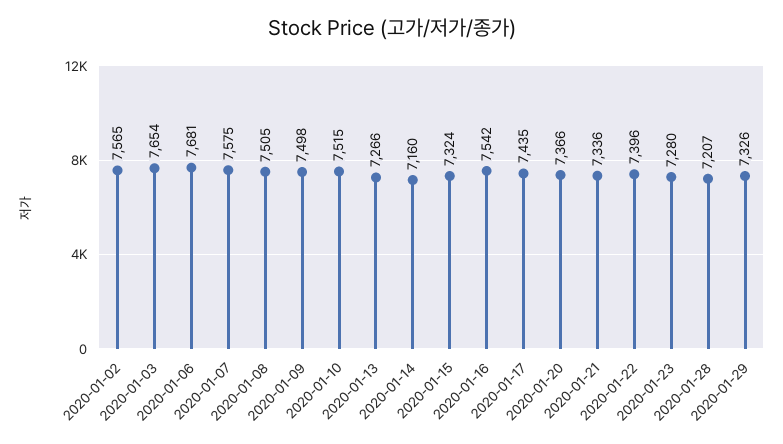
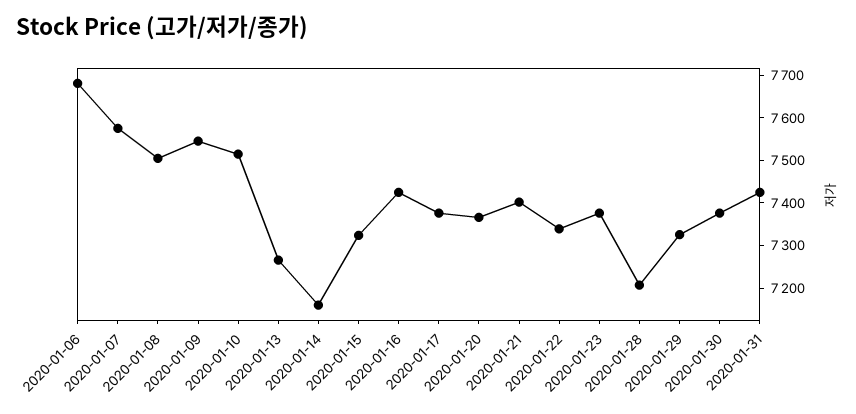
2020-01-02: 7565 -> none
2020-01-03: 7654 -> none
2020-01-09: 7498 -> 7540
2020-01-16: 7542 -> 7420
2020-01-17: 7435 -> 7380
2020-01-21: 7336 -> 7400
2020-01-22: 7396 -> 7340
2020-01-23: 7280 -> 7380
2020-01-30: none -> 7380
2020-01-31: none -> 7420

